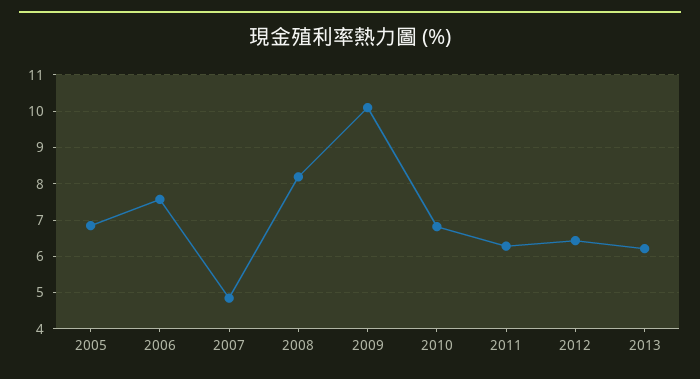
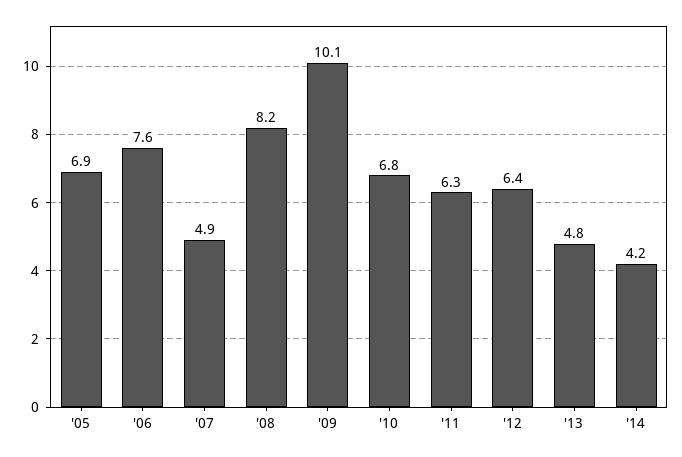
2013: 6.2 -> 4.8
'14: none -> 4.2

